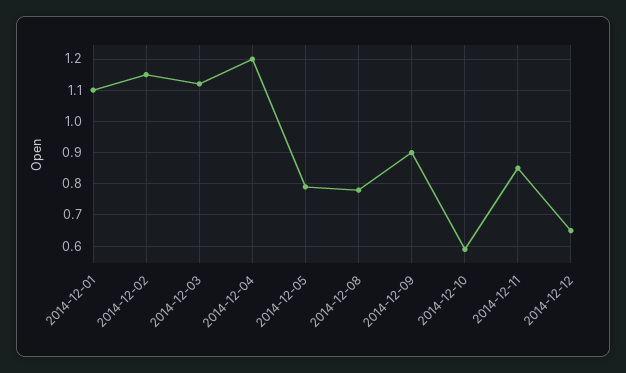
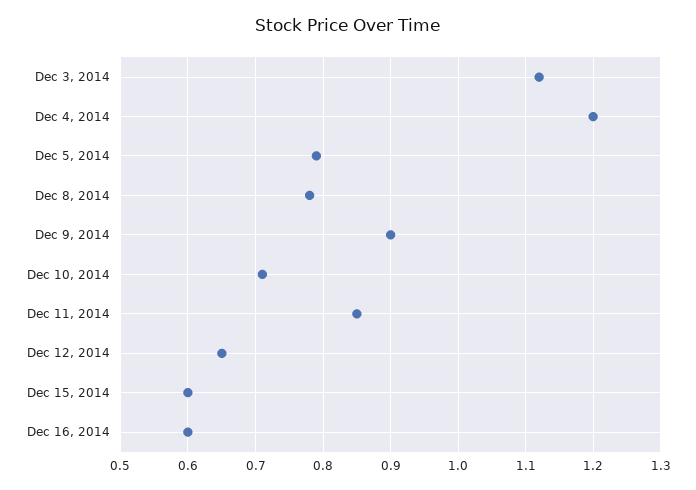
2014-12-01: 1.1 -> none
2014-12-02: 1.15 -> none
2014-12-10: 0.6 -> 0.71
Dec 15, 2014: none -> 0.6
Dec 16, 2014: none -> 0.6

